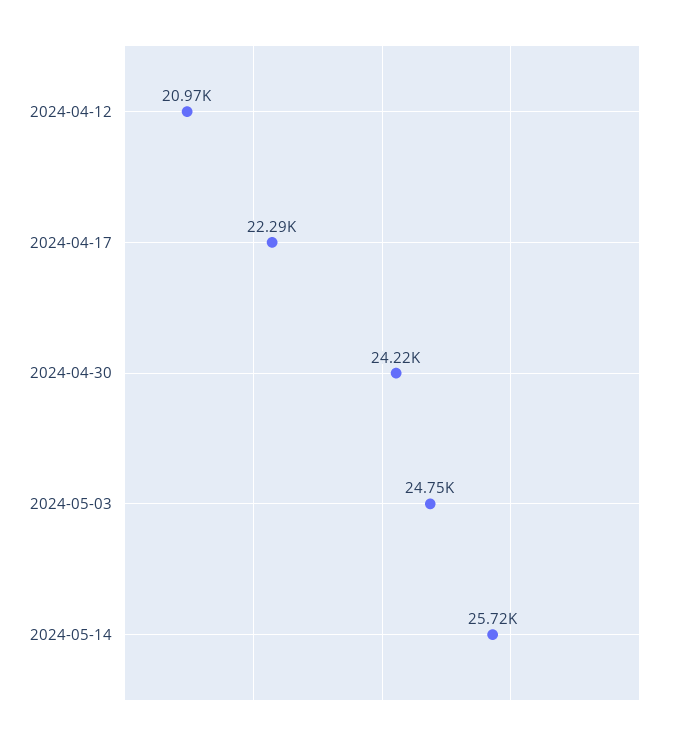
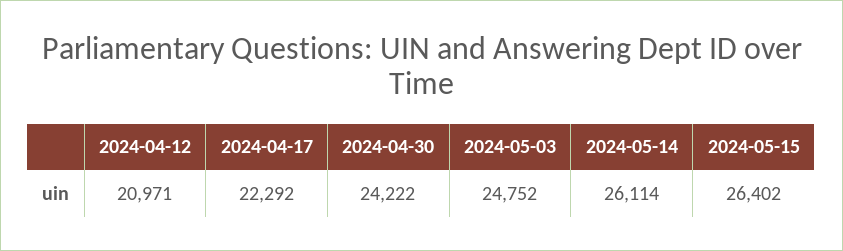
2024-05-14: 25720 -> 26114
2024-05-15: none -> 26402

